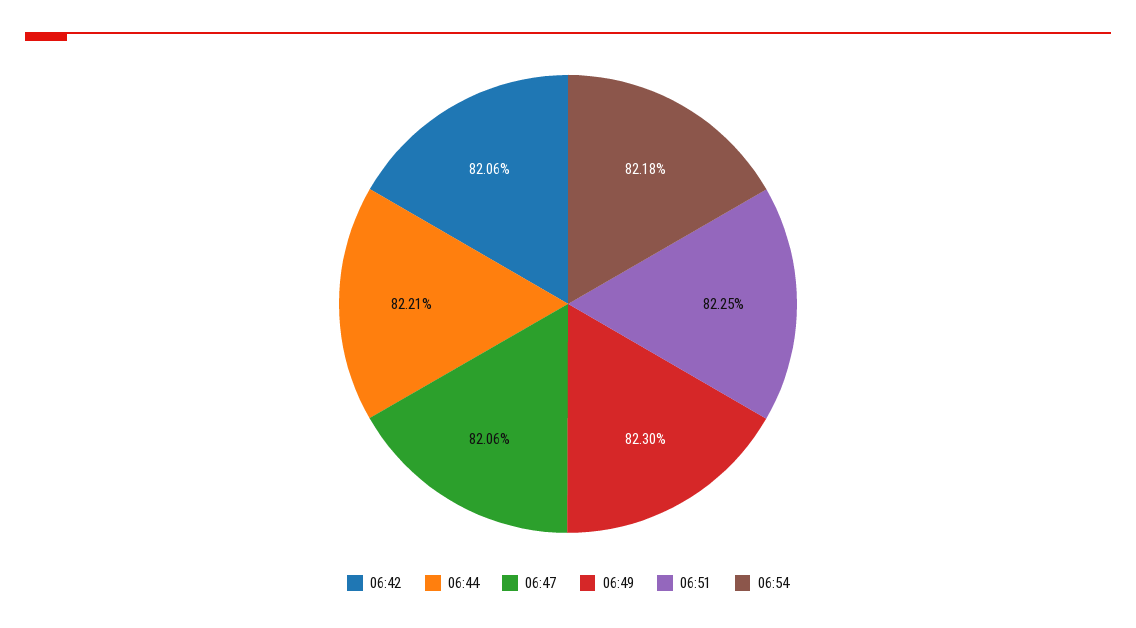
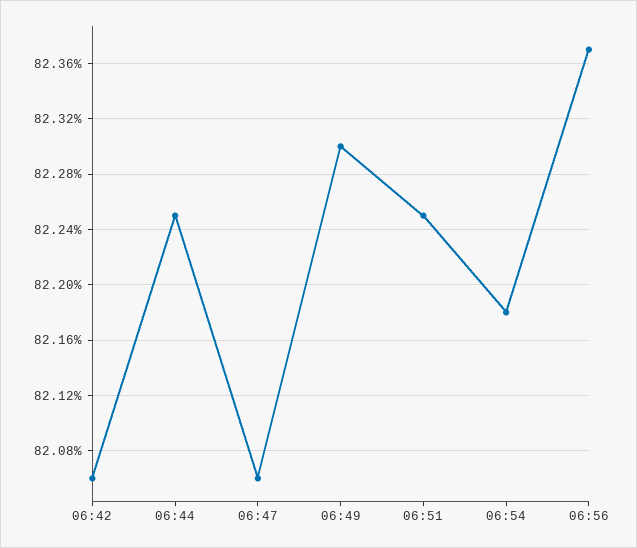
06:44: 82.21 -> 82.25
06:56: none -> 82.37

